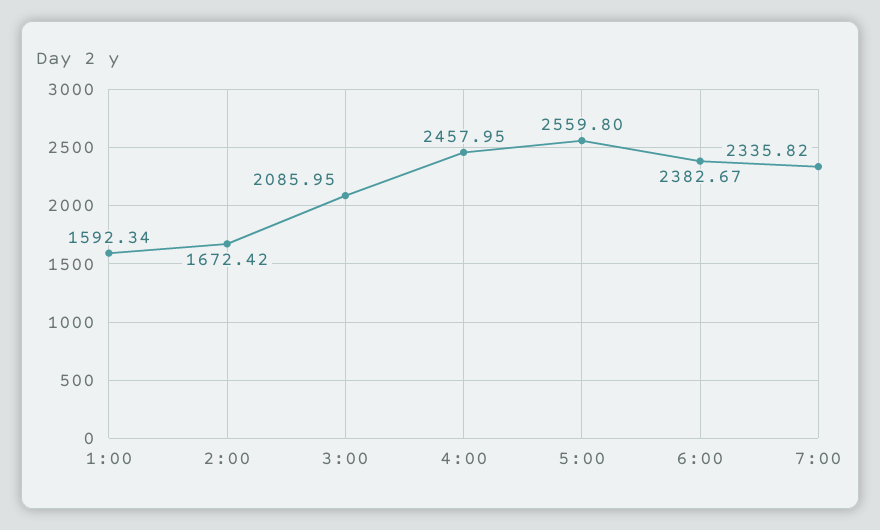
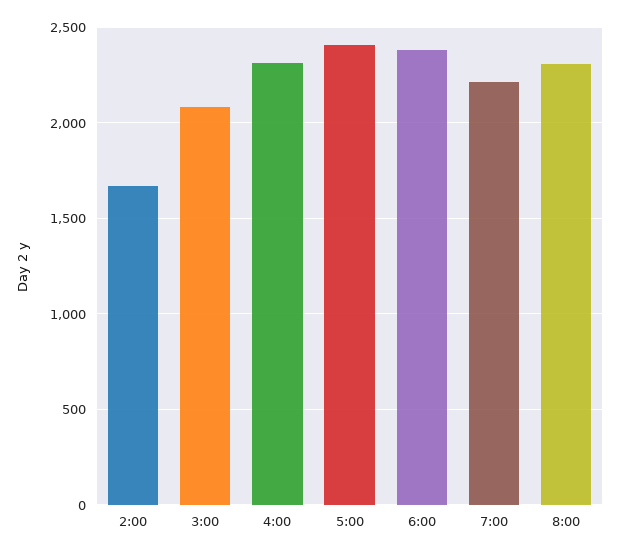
1:00: 1592.34 -> none
4:00: 2457.95 -> 2300
5:00: 2559.8 -> 2400
7:00: 2335.82 -> 2200
8:00: none -> 2300

